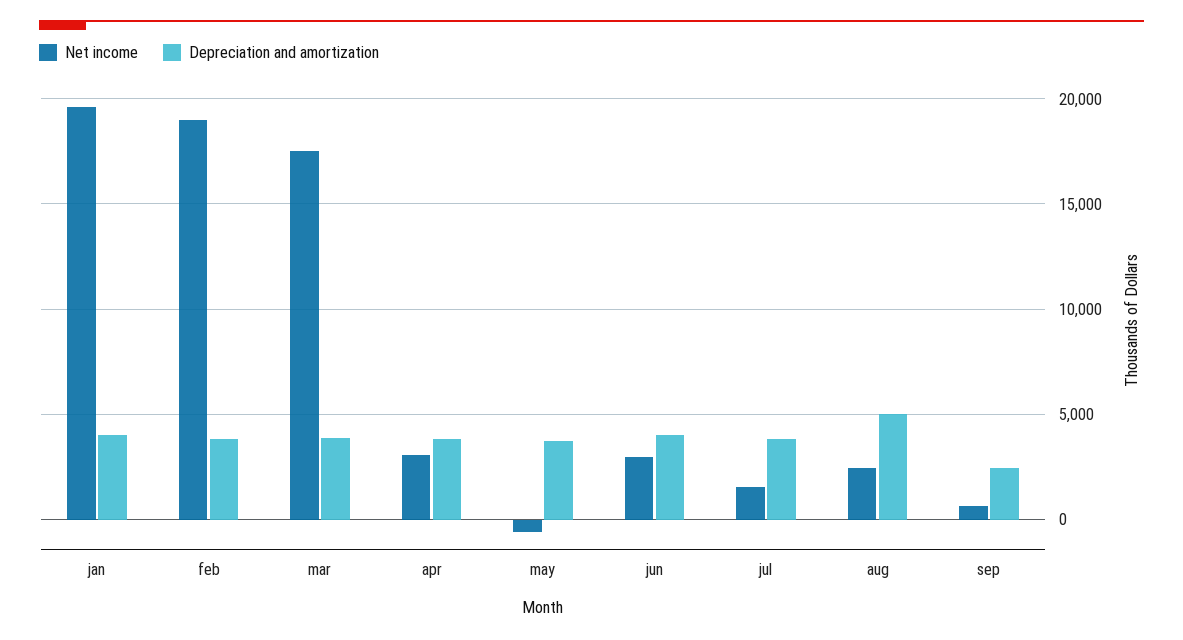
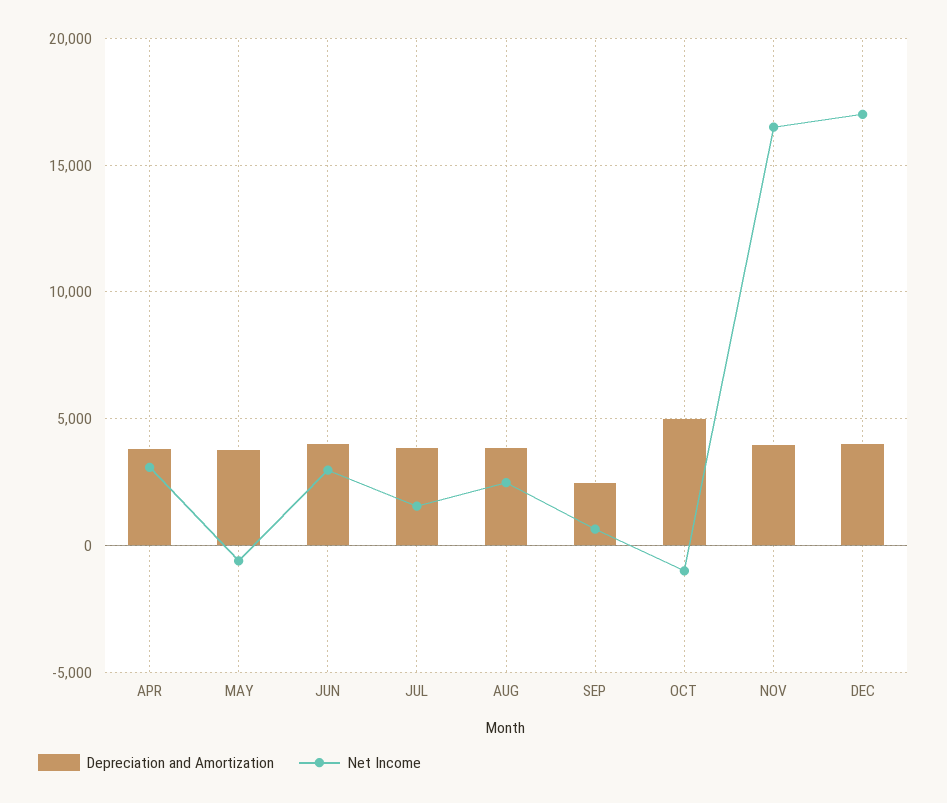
Net income, jan: 19500 -> none
Depreciation and amortization, jan: 4000 -> none
Net income, feb: 19000 -> none
Depreciation and amortization, feb: 4000 -> none
Net income, mar: 17500 -> none
Depreciation and amortization, mar: 4000 -> none
Depreciation and amortization, aug: 5000 -> 4000
Depreciation and amortization, OCT: none -> 5000
Net income, OCT: none -> -1000
Depreciation and amortization, NOV: none -> 4000
Net income, NOV: none -> 16500
Depreciation and amortization, DEC: none -> 4000
Net income, DEC: none -> 17000

